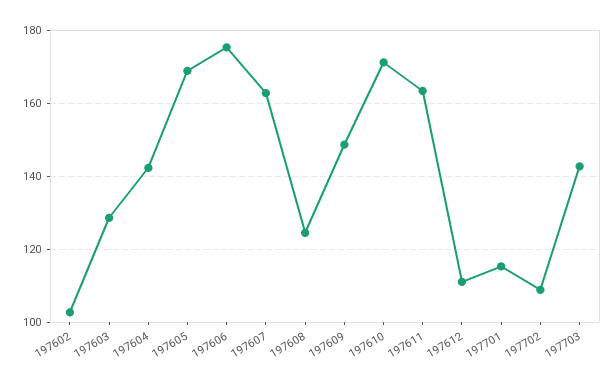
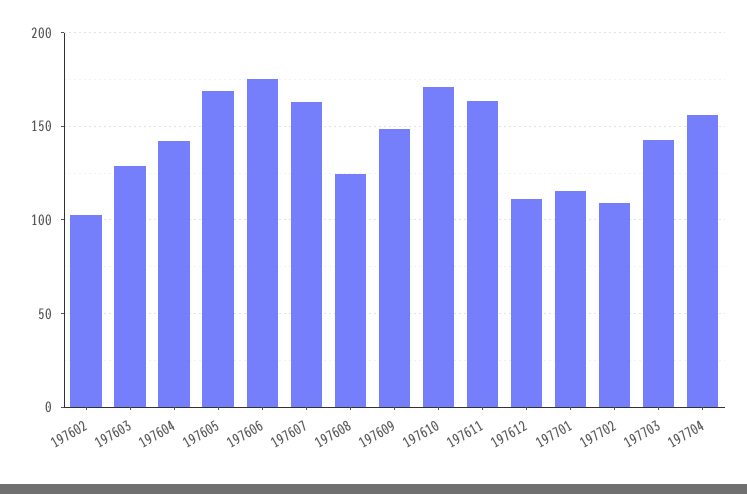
197704: none -> 155

